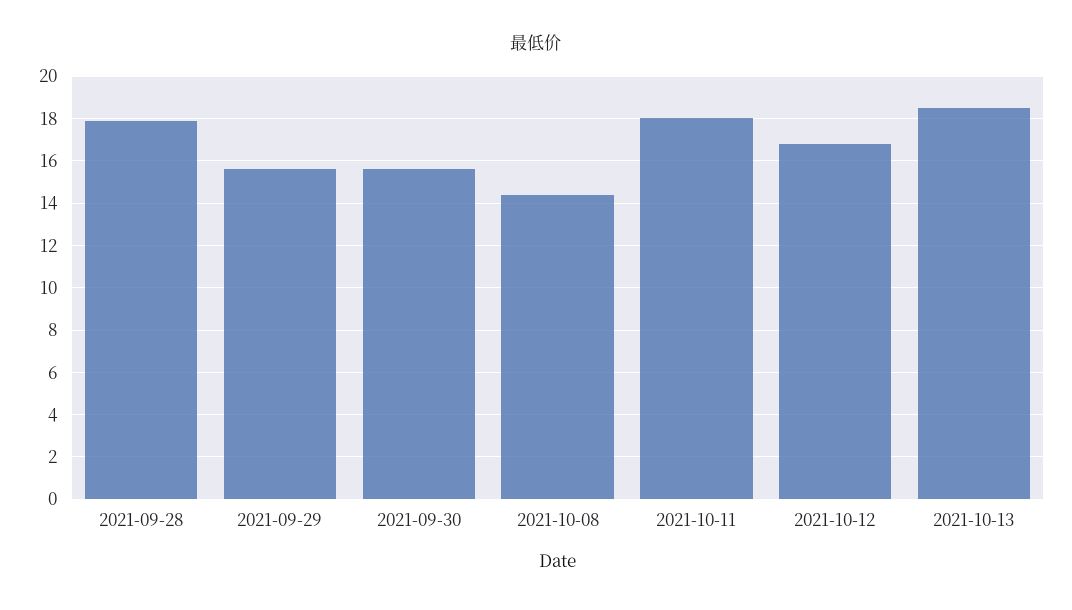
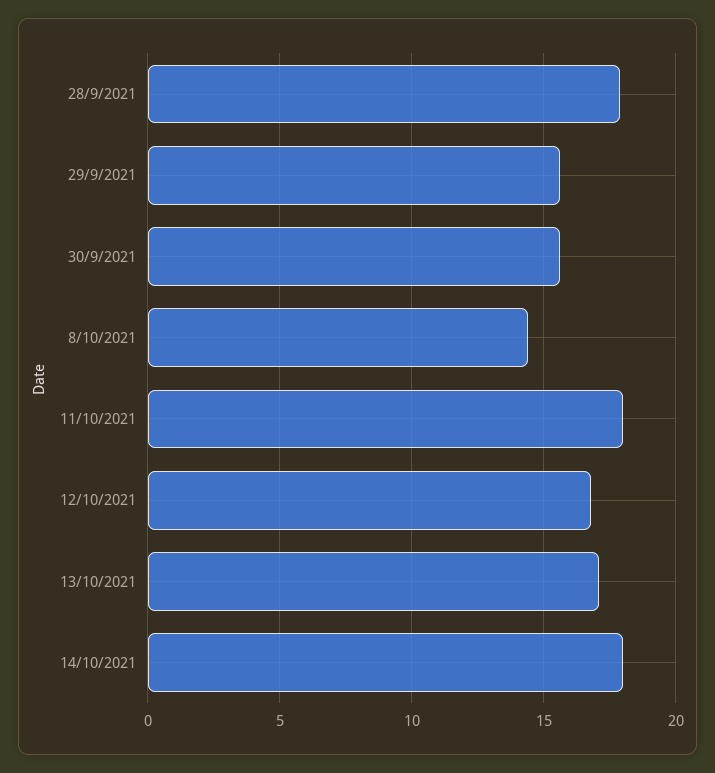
2021-10-13: 18.5 -> 17
14/10/2021: none -> 18

